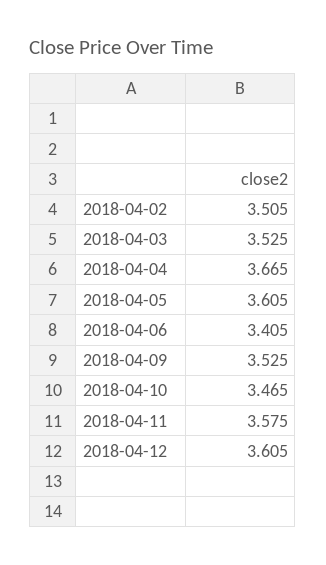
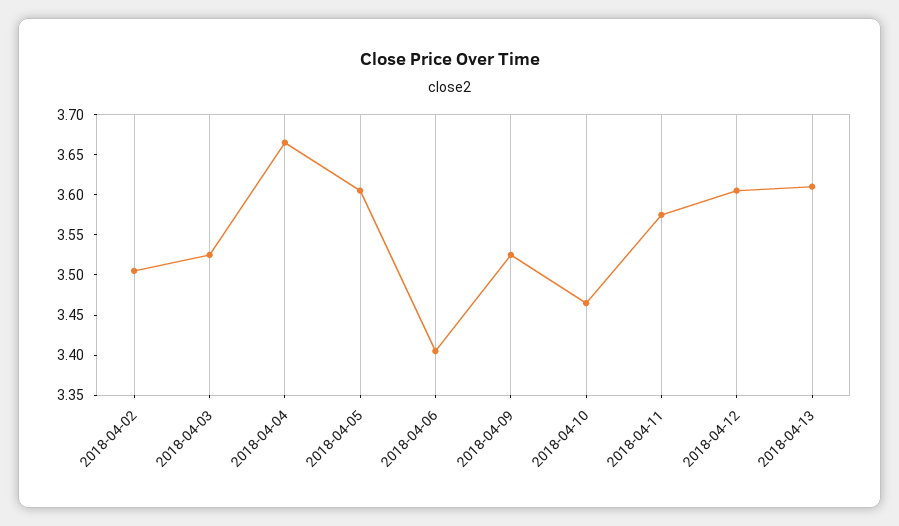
2018-04-13: none -> 3.61

